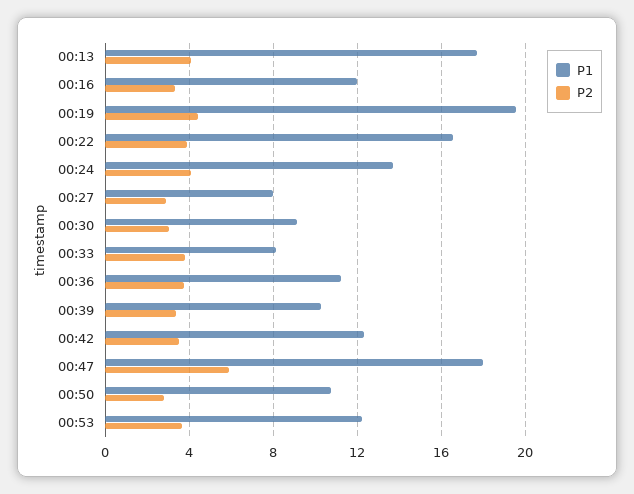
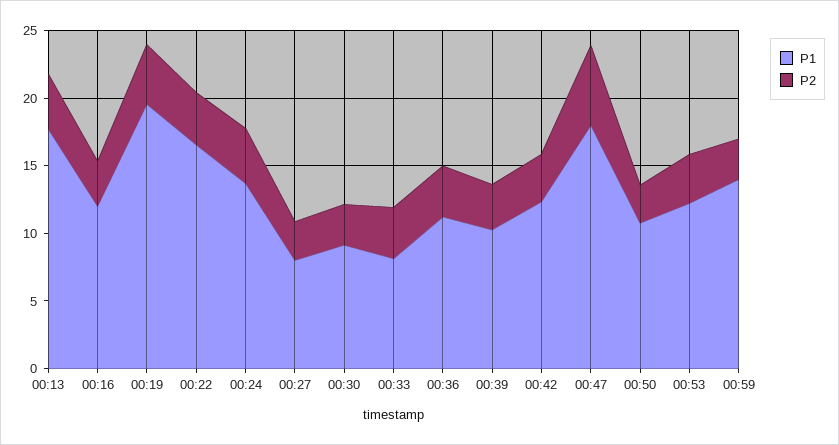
P1, 00:59: none -> 14
P2, 00:59: none -> 3

